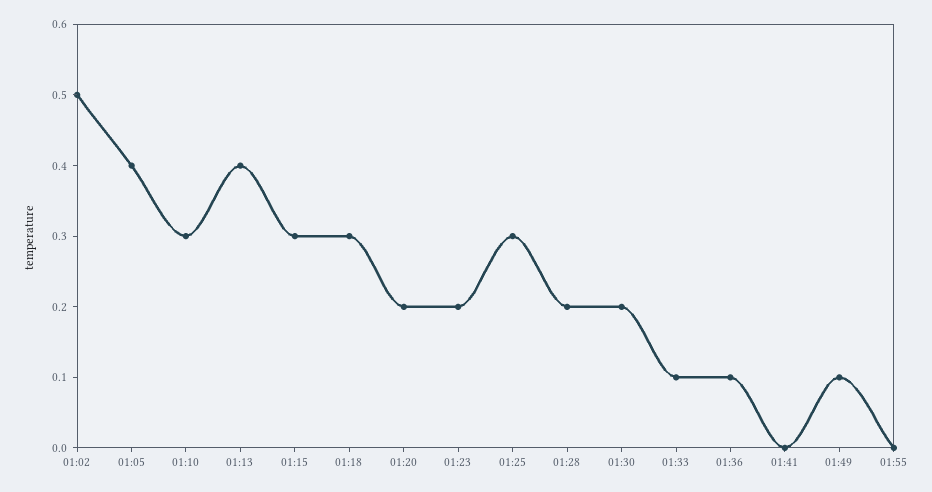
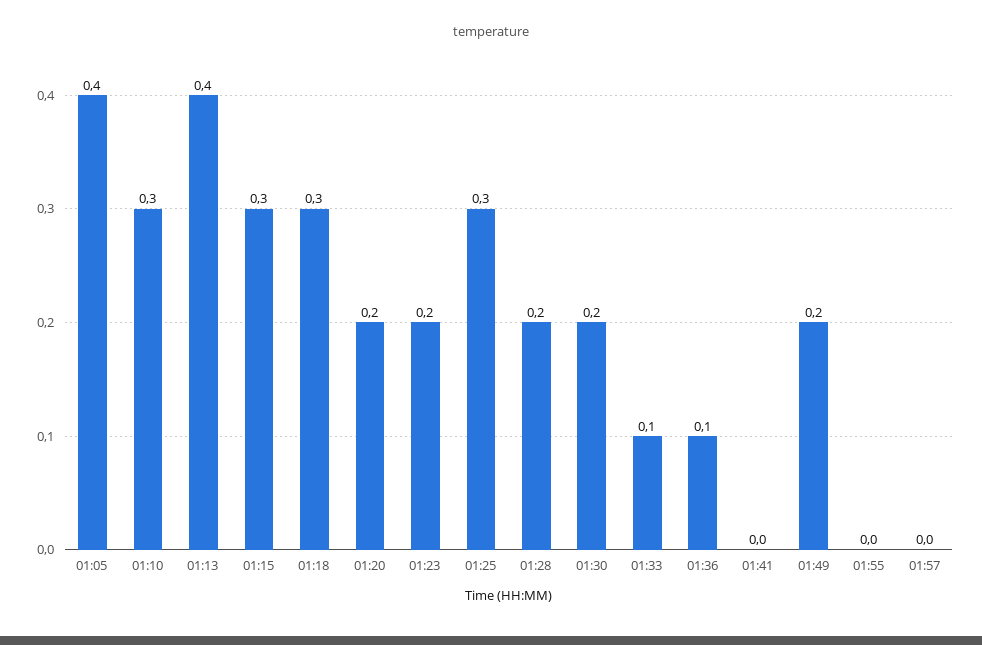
01:02: 0.5 -> none
01:49: 0.1 -> 0.2
01:57: none -> 0

